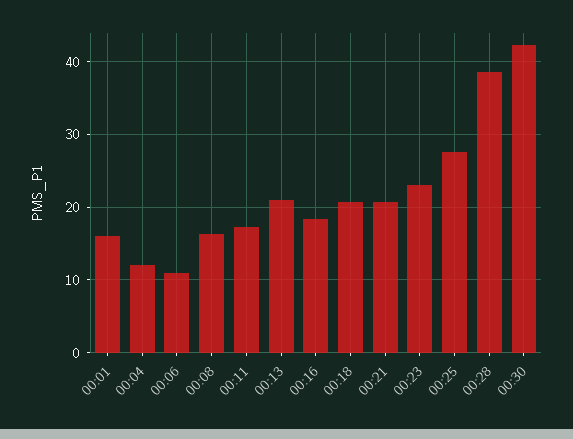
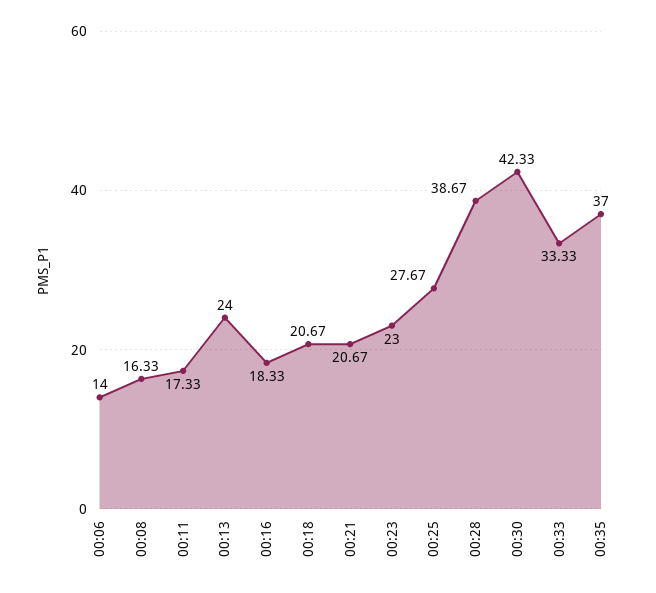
00:01: 16 -> none
00:04: 12 -> none
00:06: 11 -> 14
00:13: 21 -> 24
00:33: none -> 33.33
00:35: none -> 37

